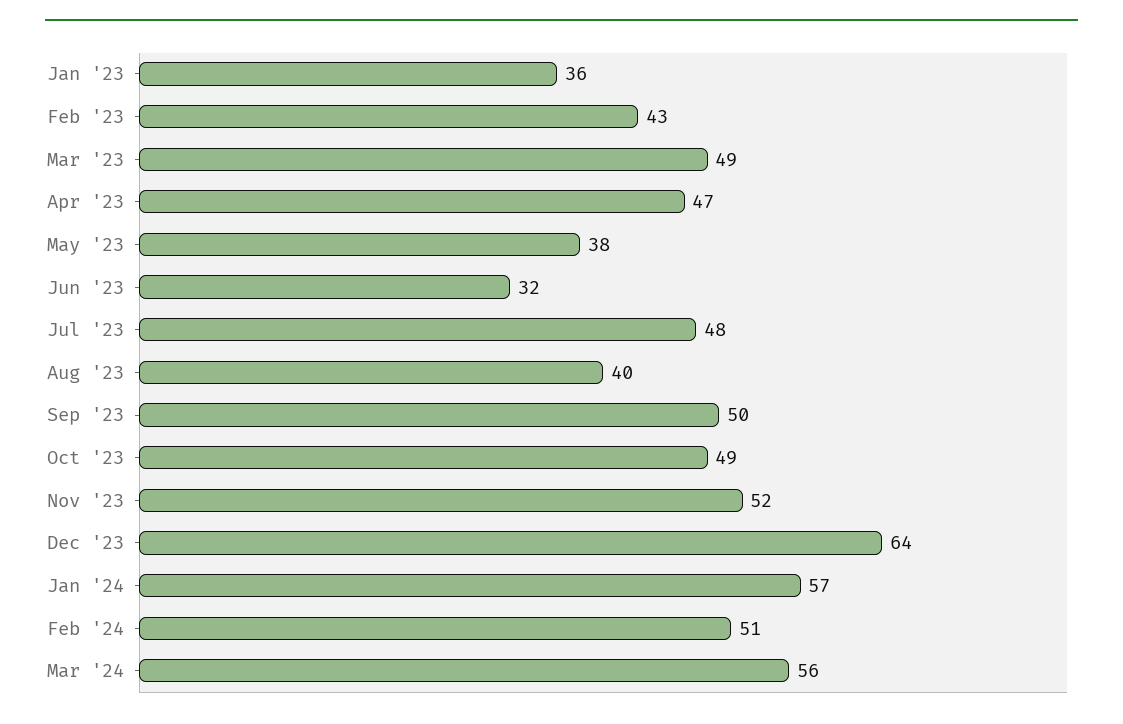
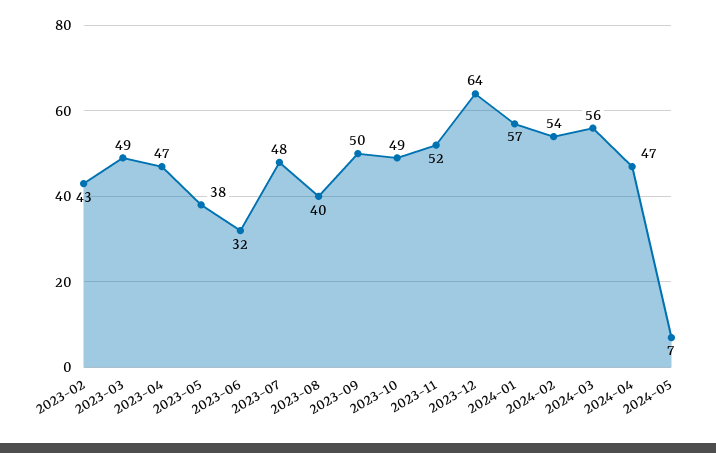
Jan '23: 36 -> none
Feb '24: 51 -> 54
2024-04: none -> 47
2024-05: none -> 7

